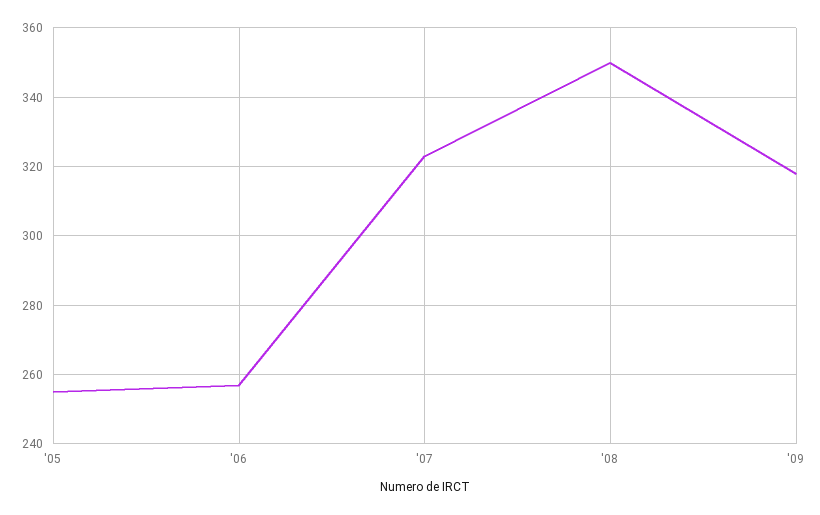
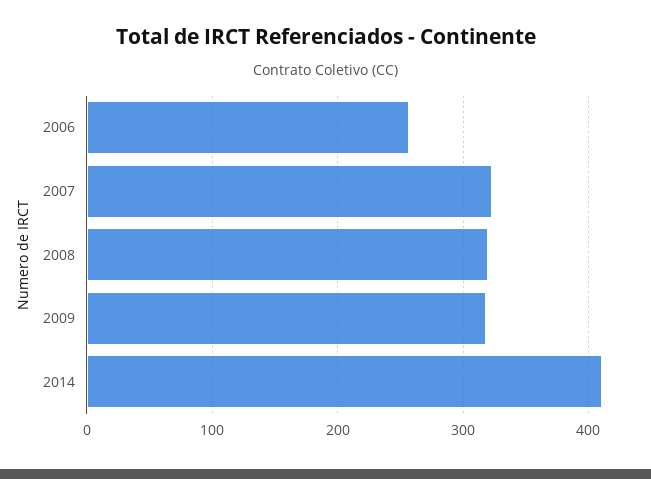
'05: 255 -> none
'08: 350 -> 320
2014: none -> 410

